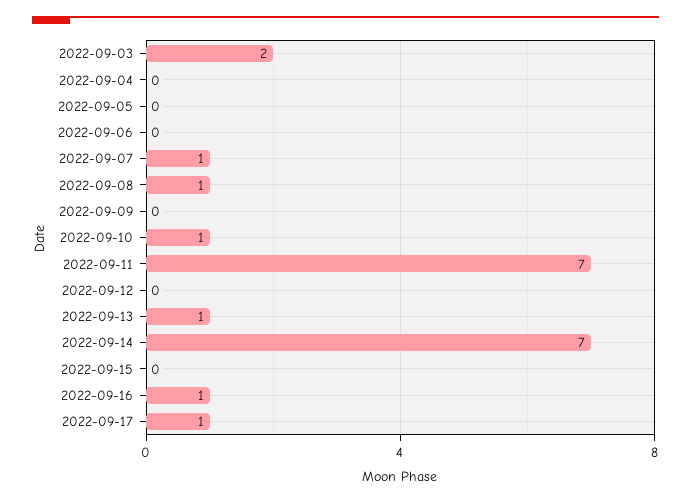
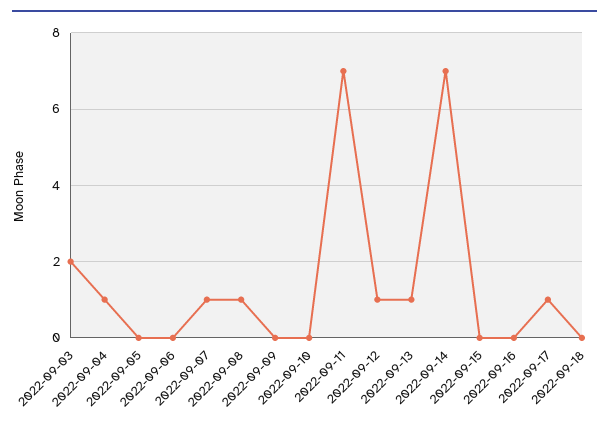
2022-09-04: 0 -> 1
2022-09-10: 1 -> 0
2022-09-12: 0 -> 1
2022-09-16: 1 -> 0
2022-09-18: none -> 0

